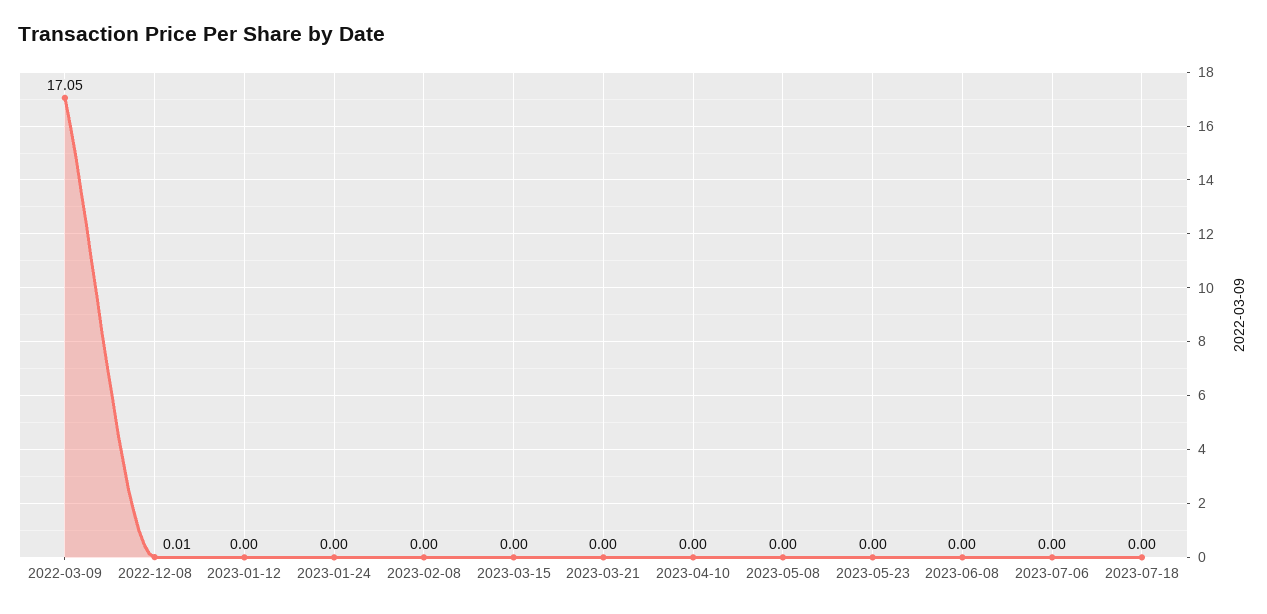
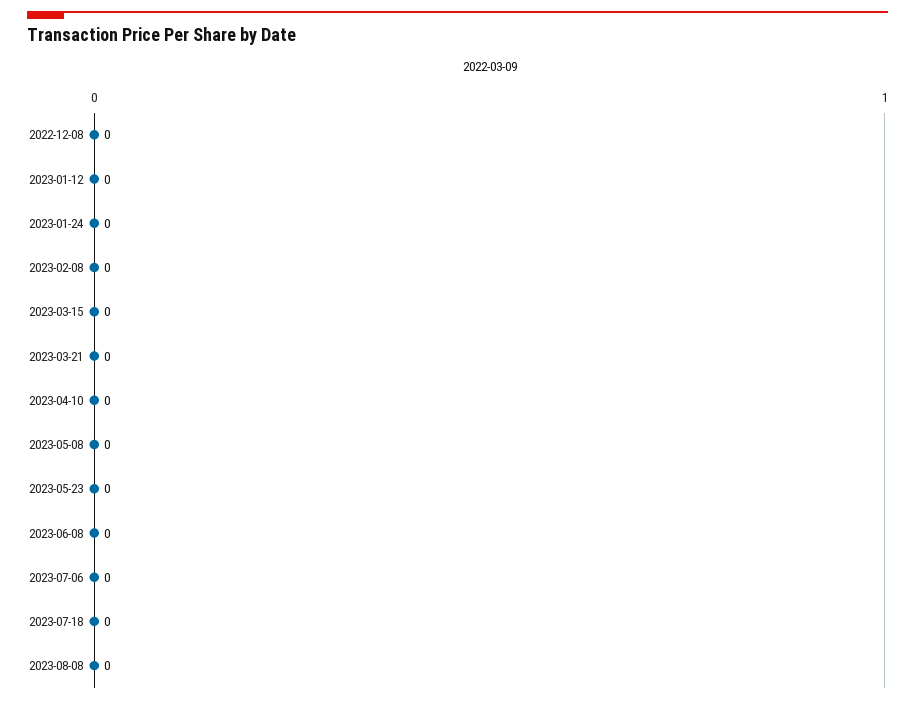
2022-03-09: 17.05 -> none
2022-12-08: 0.01 -> 0
2023-08-08: none -> 0

